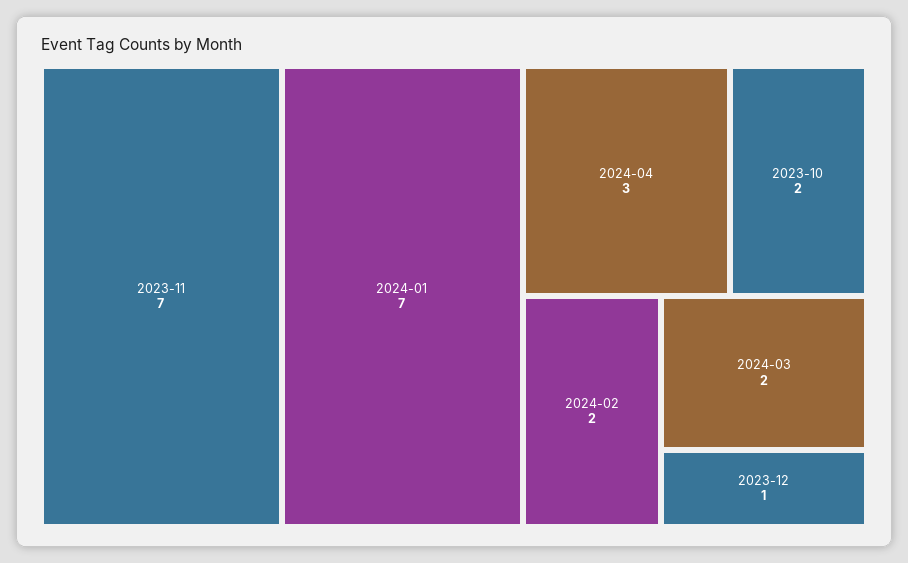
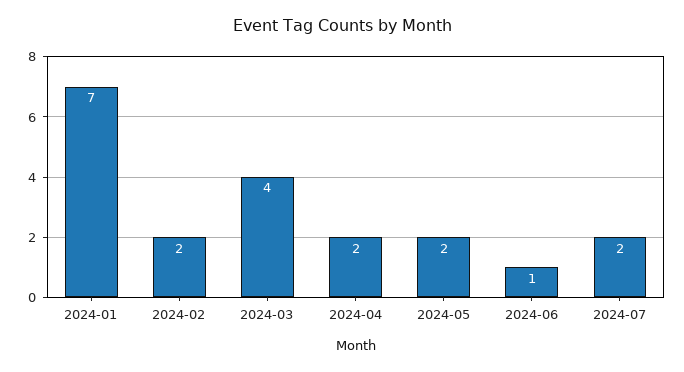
2023-11: 7 -> none
2024-04: 3 -> 2
2023-10: 2 -> none
2024-03: 2 -> 4
2023-12: 1 -> none
2024-05: none -> 2
2024-06: none -> 1
2024-07: none -> 2

